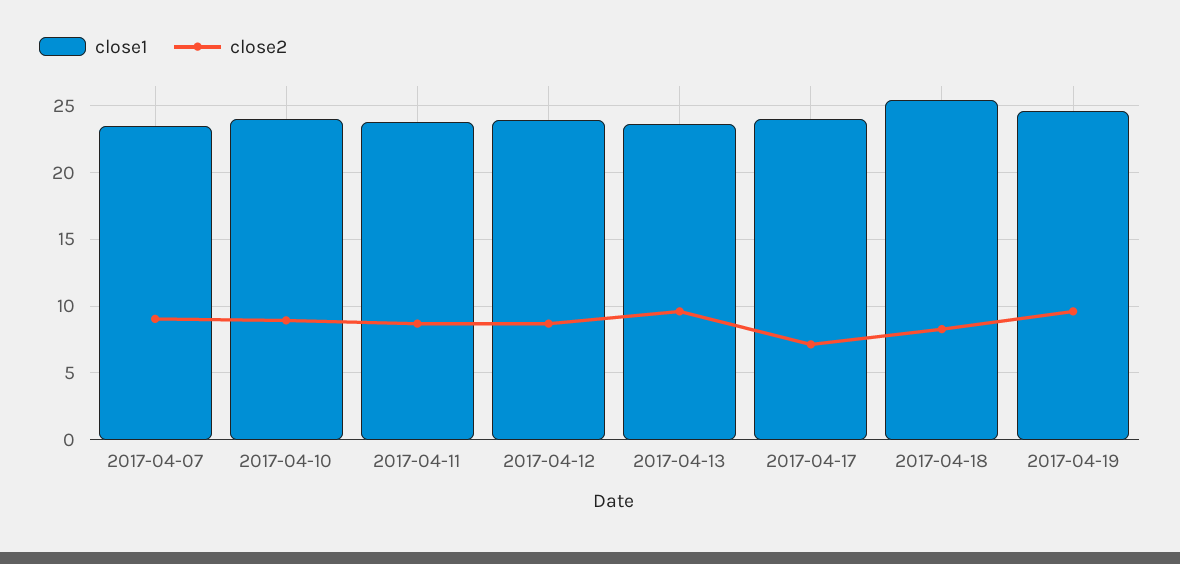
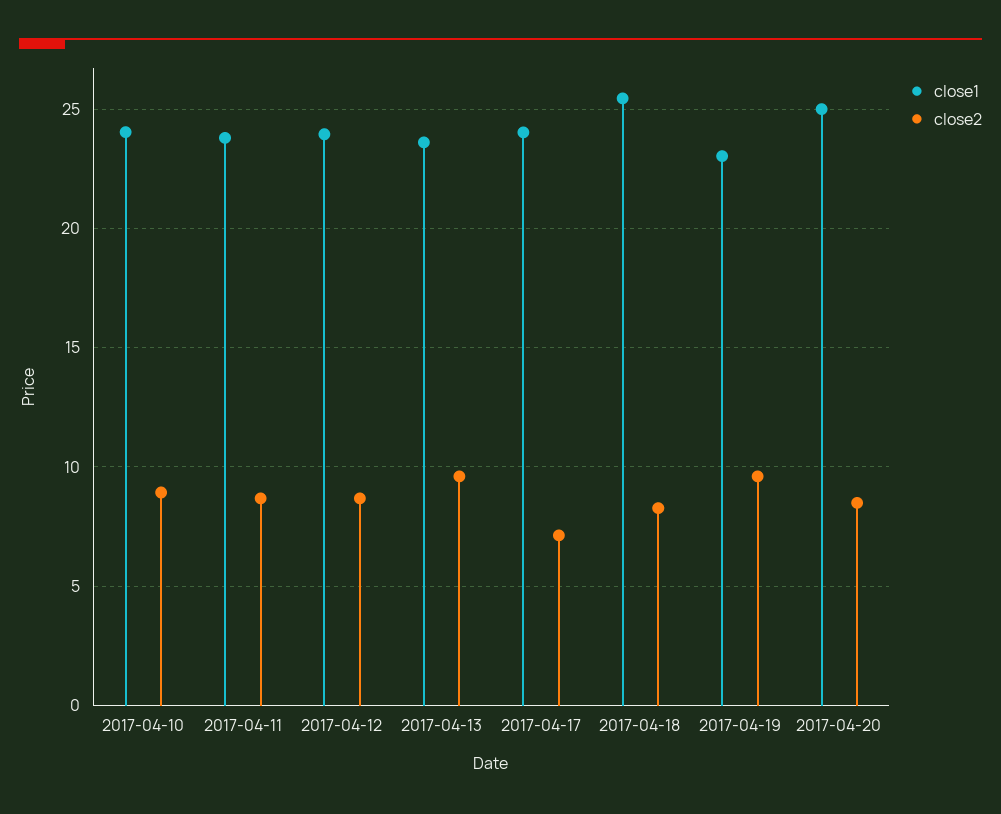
close1, 2017-04-07: 23.5 -> none
close2, 2017-04-07: 9 -> none
close1, 2017-04-19: 24.5 -> 23
close1, 2017-04-20: none -> 25
close2, 2017-04-20: none -> 8.5

